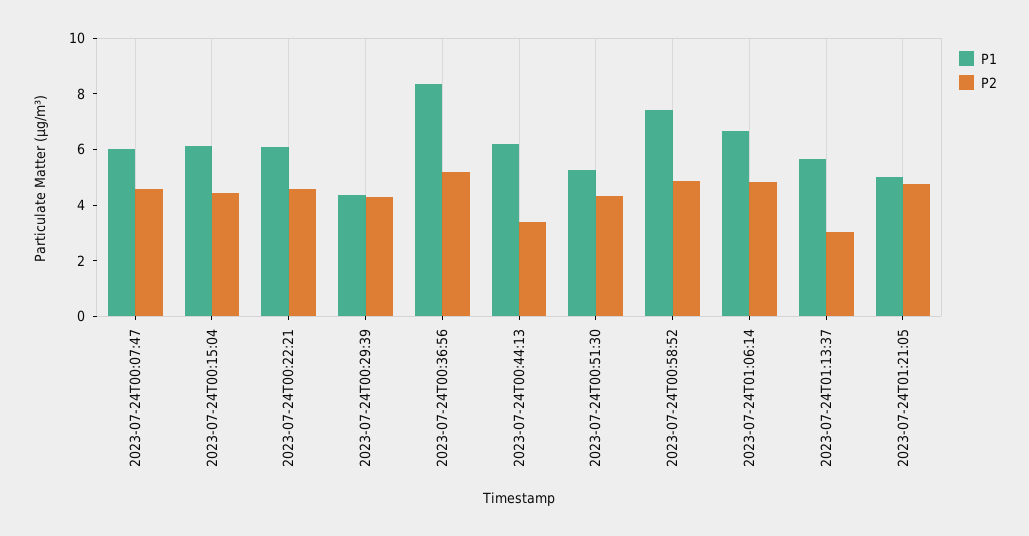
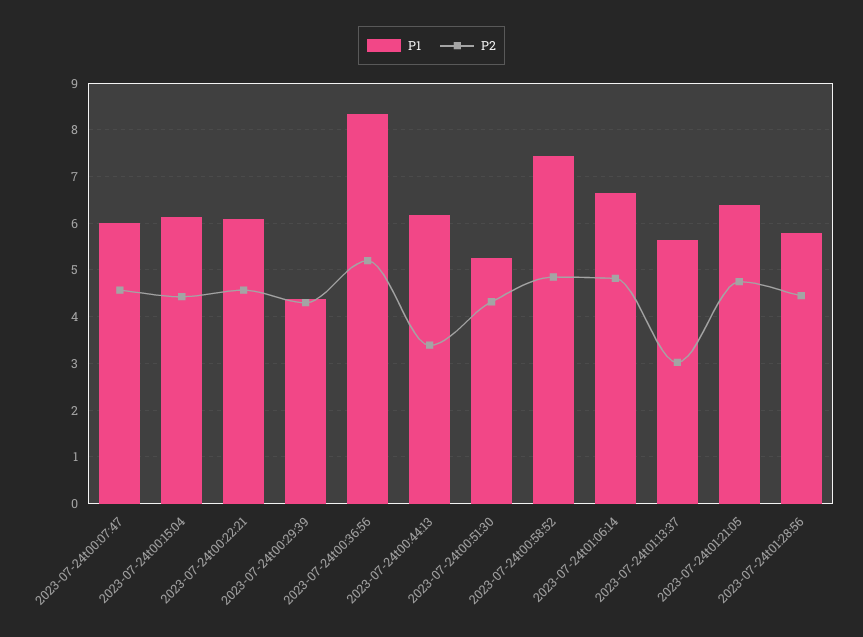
P1, 2023-07-24T01:21:05: 5 -> 6.4
P1, 2023-07-24t01:28:56: none -> 5.8
P2, 2023-07-24t01:28:56: none -> 4.4

